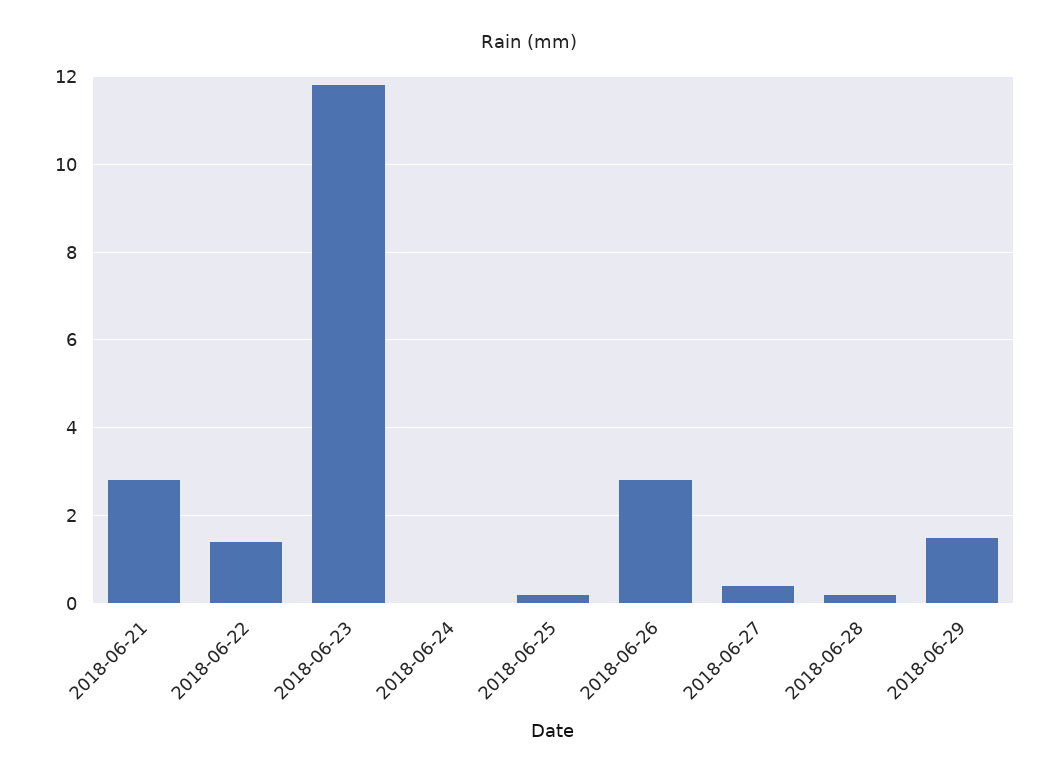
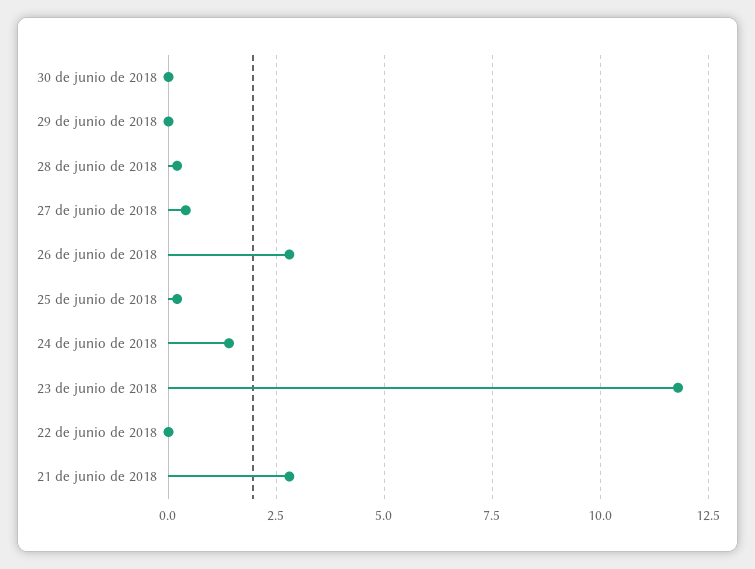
2018-06-22: 1.5 -> 0
2018-06-24: 0 -> 1.5
2018-06-29: 1.5 -> 0
30 de junio de 2018: none -> 0

